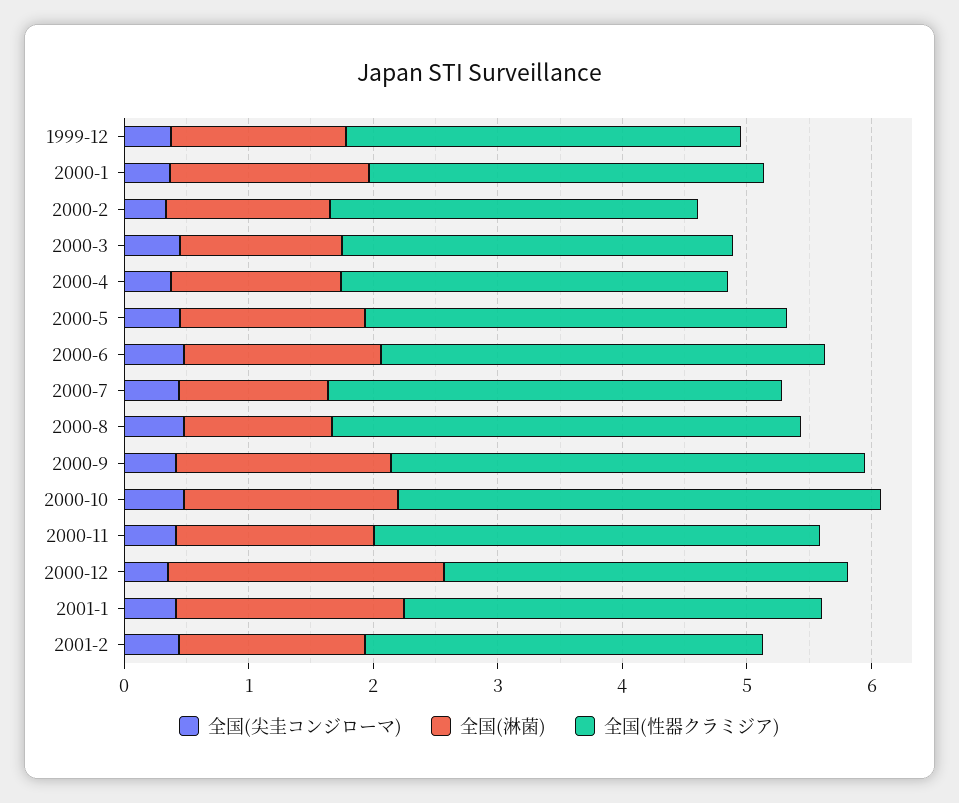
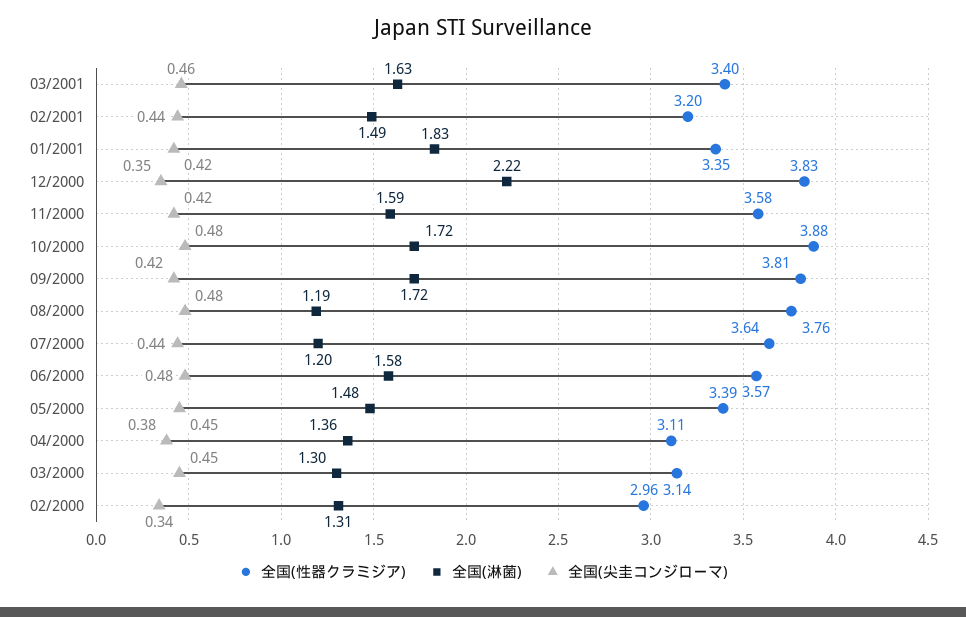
全国(尖圭コンジローマ), 1999-12: 0.4 -> none
全国(淋菌), 1999-12: 1.4 -> none
全国(性器クラミジア), 1999-12: 3.2 -> none
全国(尖圭コンジローマ), 2000-1: 0.4 -> none
全国(淋菌), 2000-1: 1.6 -> none
全国(性器クラミジア), 2000-1: 3.2 -> none
全国(性器クラミジア), 2000-12: 3.2 -> 3.83
全国(性器クラミジア), 03/2001: none -> 3.4
全国(淋菌), 03/2001: none -> 1.63
全国(尖圭コンジローマ), 03/2001: none -> 0.46

